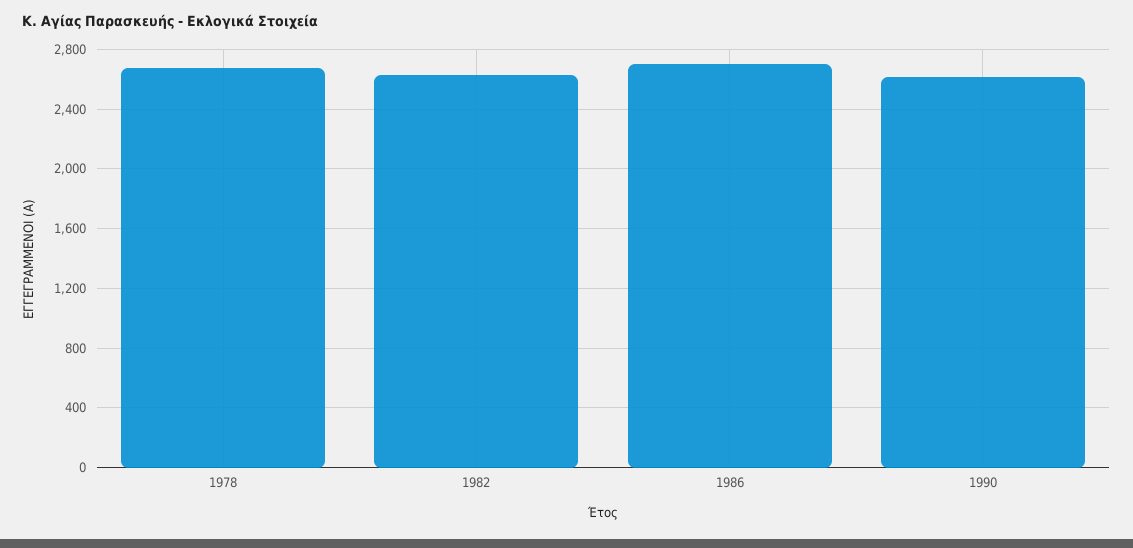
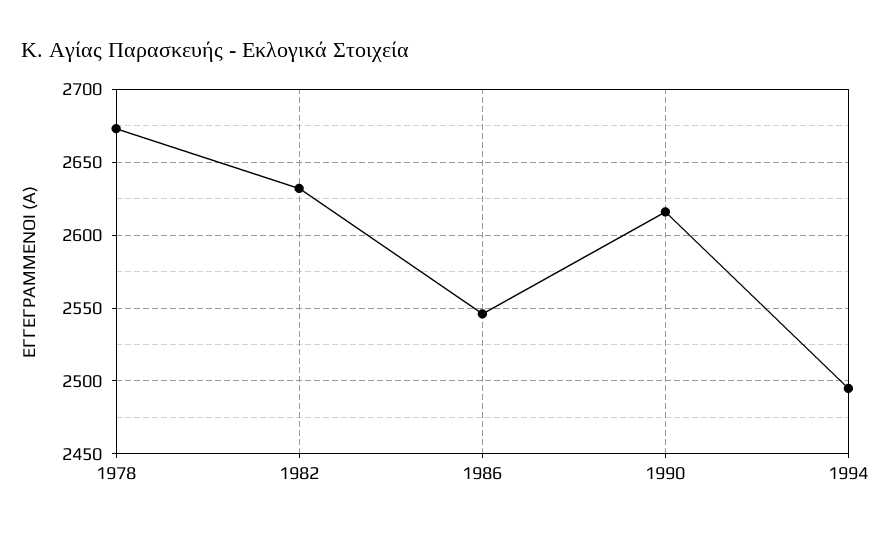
1986: 2700 -> 2545
1994: none -> 2495

